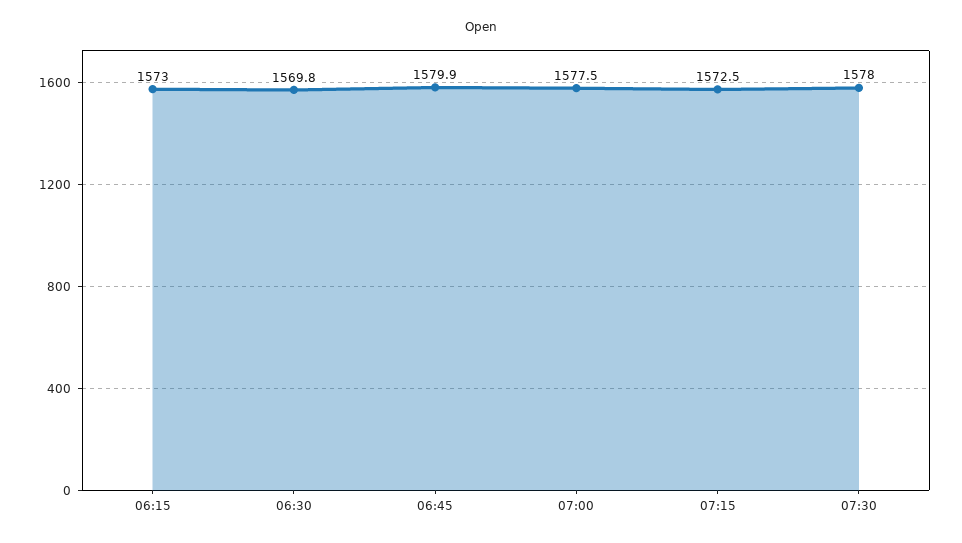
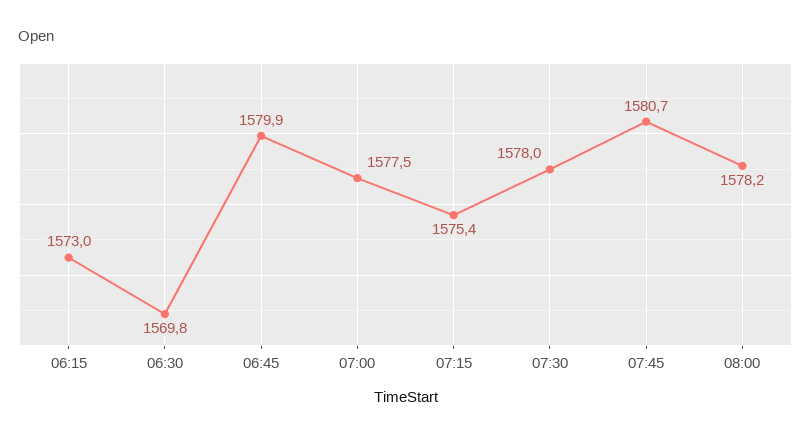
07:15: 1572.5 -> 1575.4
07:45: none -> 1580.7
08:00: none -> 1578.2

